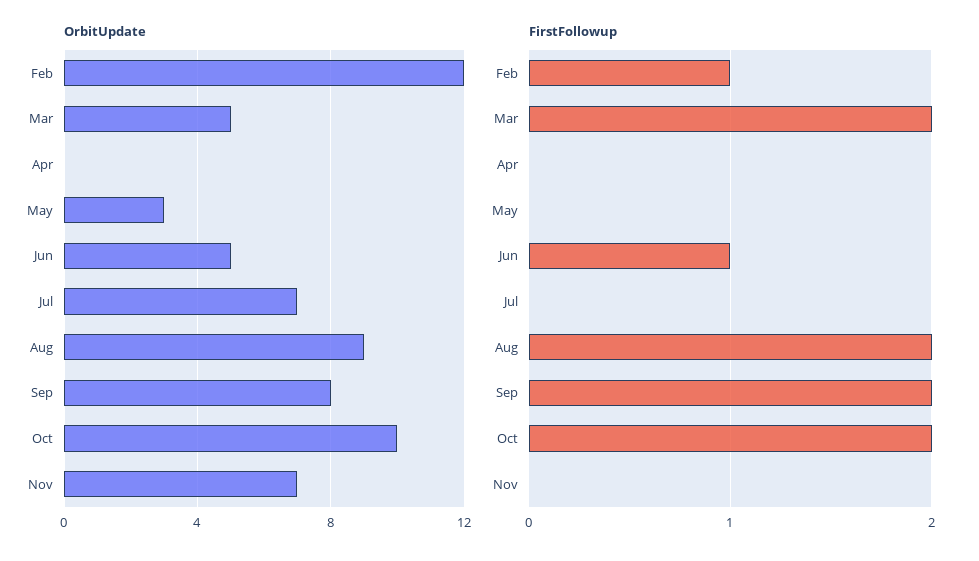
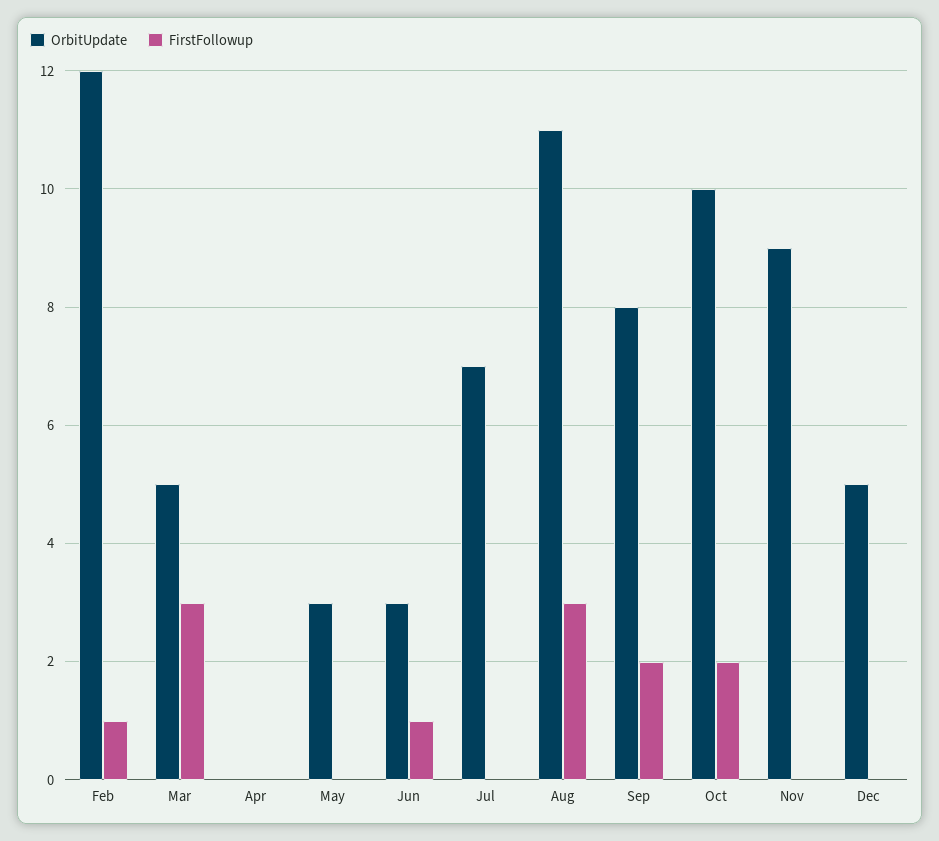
OrbitUpdate, Jun: 5 -> 3
OrbitUpdate, Aug: 9 -> 11
OrbitUpdate, Nov: 7 -> 9
FirstFollowup, Mar: 2 -> 3
FirstFollowup, Aug: 2 -> 3
OrbitUpdate, Dec: none -> 5
FirstFollowup, Dec: none -> 0

